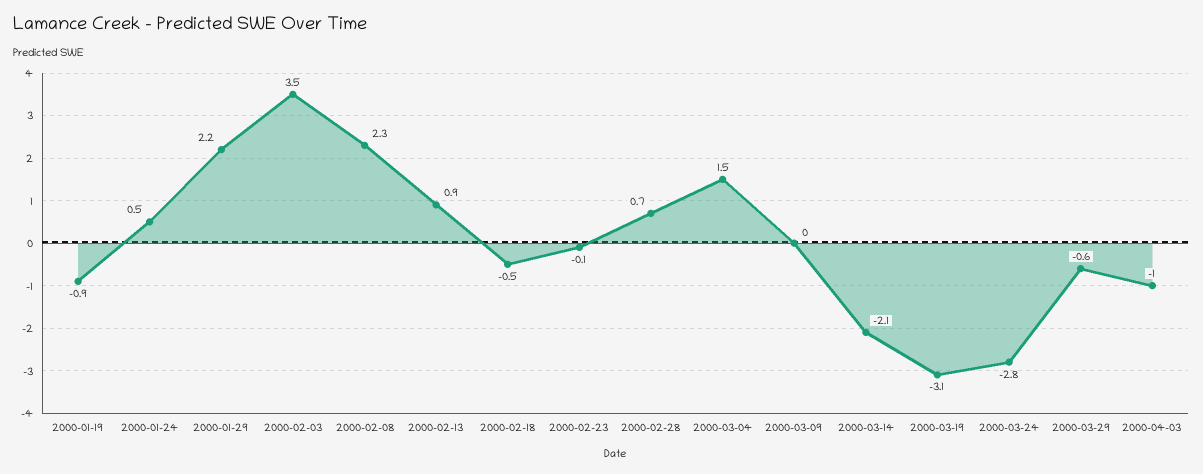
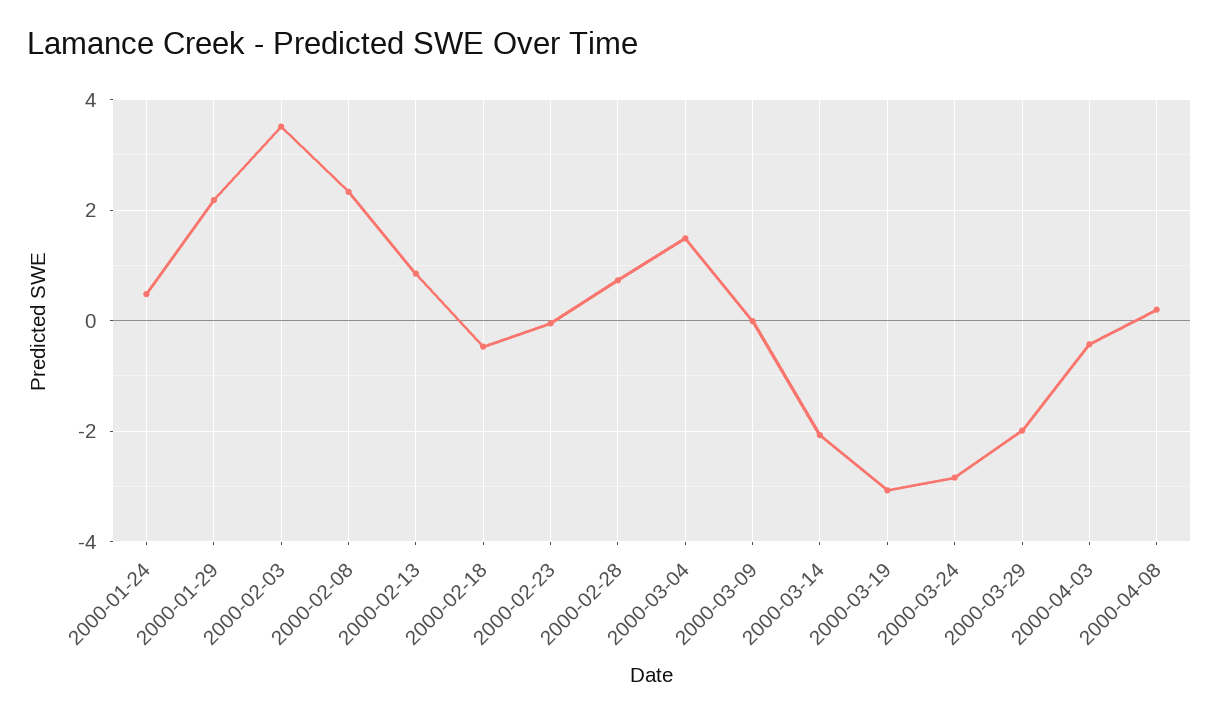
2000-01-19: -0.9 -> none
2000-03-29: -0.6 -> -2
2000-04-03: -1 -> -0.4
2000-04-08: none -> 0.2

